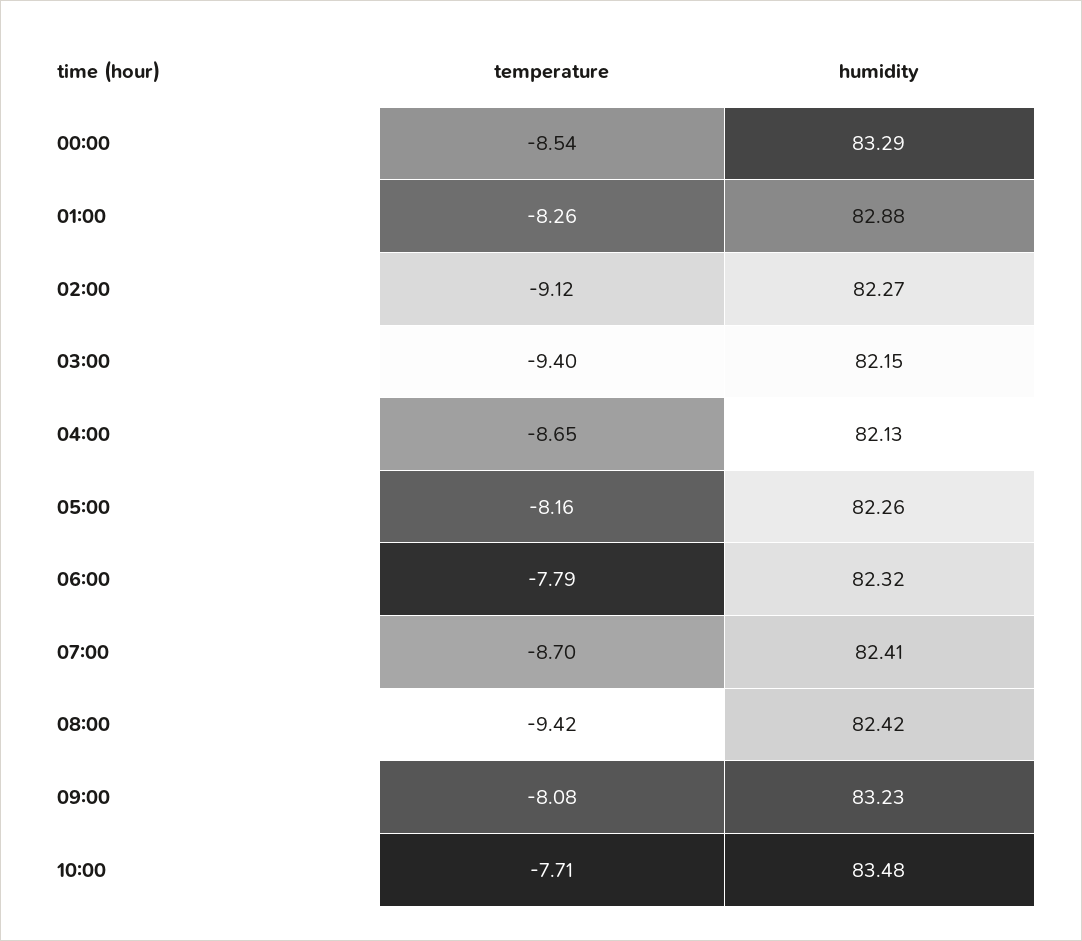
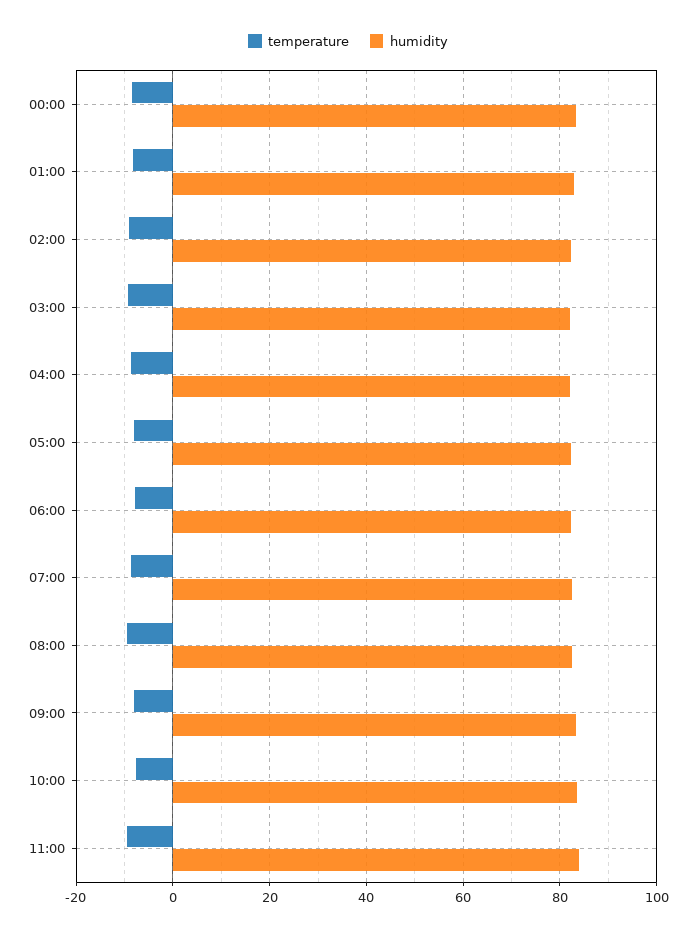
temperature, 11:00: none -> -10
humidity, 11:00: none -> 84

